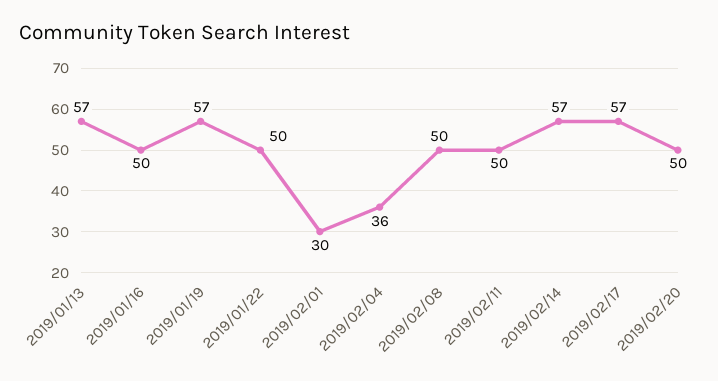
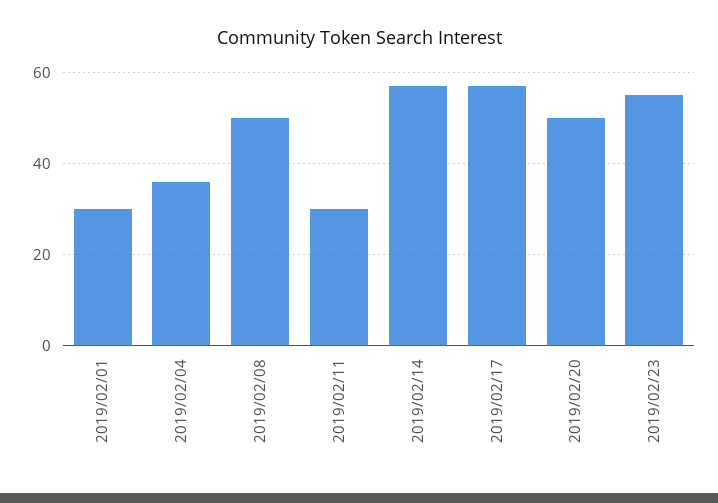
2019/01/13: 57 -> none
2019/01/16: 50 -> none
2019/01/19: 57 -> none
2019/01/22: 50 -> none
2019/02/11: 50 -> 30
2019/02/23: none -> 55

